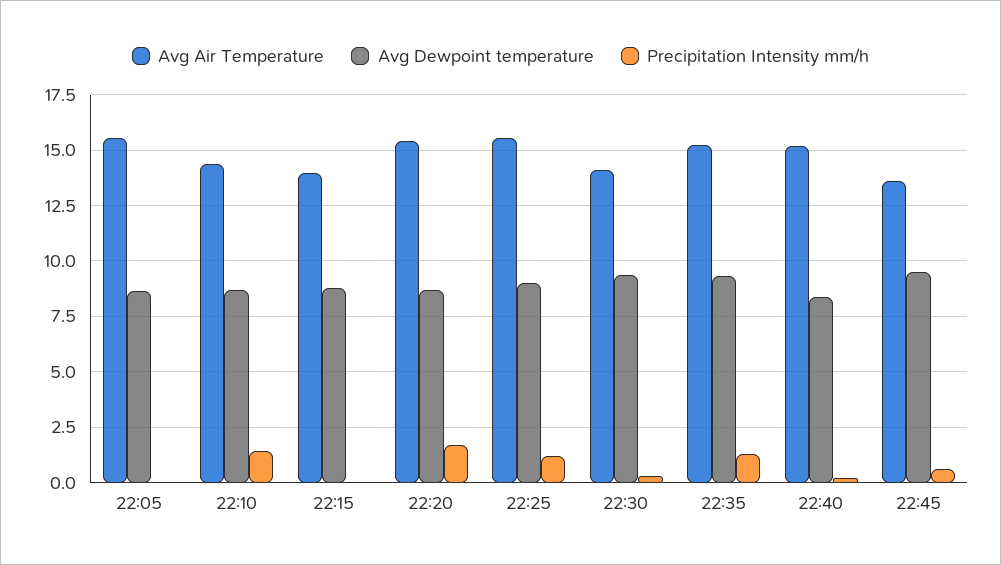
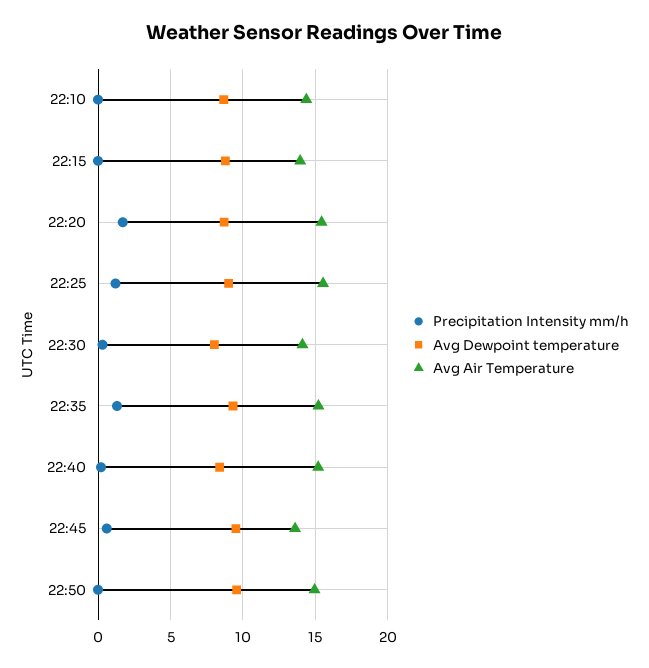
Avg Air Temperature, 22:05: 15.5 -> none
Avg Dewpoint temperature, 22:05: 8.5 -> none
Precipitation Intensity mm/h, 22:05: 0 -> none
Precipitation Intensity mm/h, 22:10: 1.5 -> 0
Avg Dewpoint temperature, 22:30: 9.5 -> 8
Precipitation Intensity mm/h, 22:50: none -> 0
Avg Dewpoint temperature, 22:50: none -> 9.5
Avg Air Temperature, 22:50: none -> 15

